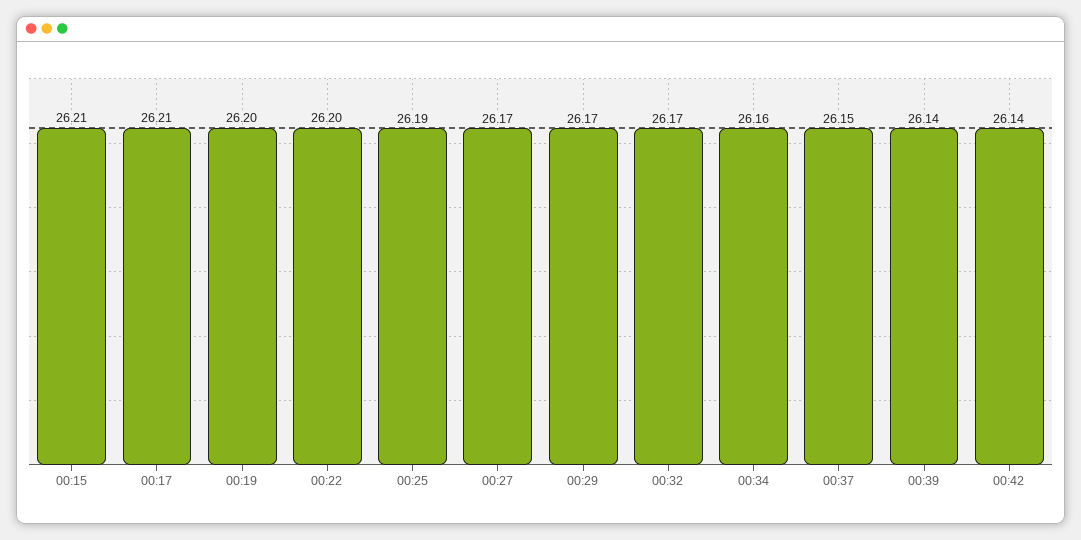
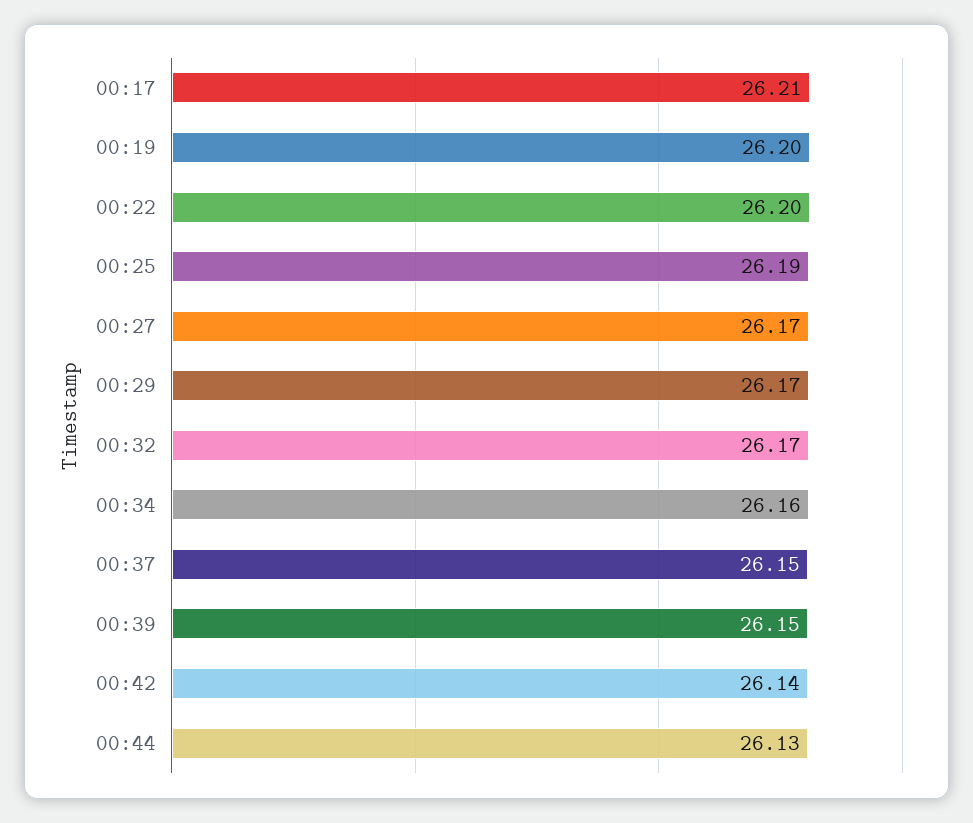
00:15: 26.21 -> none
00:39: 26.14 -> 26.15
00:44: none -> 26.13

